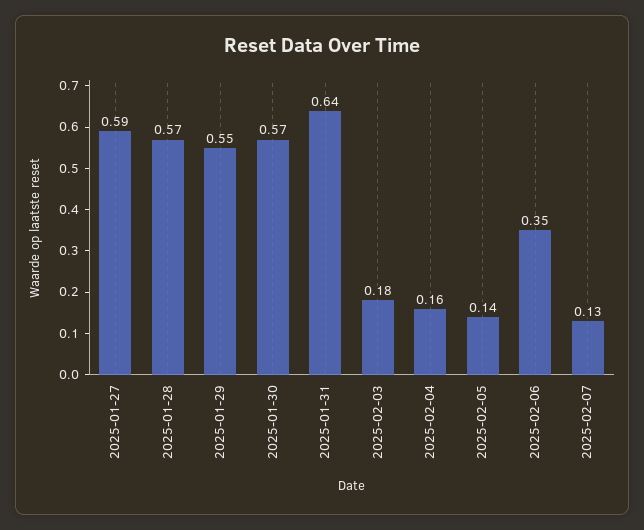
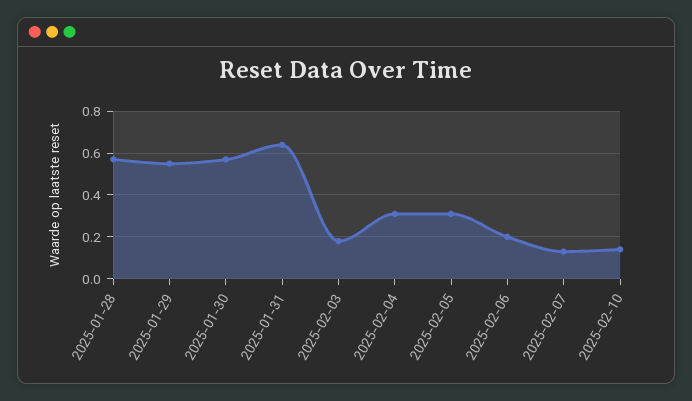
2025-01-27: 0.59 -> none
2025-02-04: 0.16 -> 0.3
2025-02-05: 0.14 -> 0.3
2025-02-06: 0.35 -> 0.2
2025-02-10: none -> 0.15

